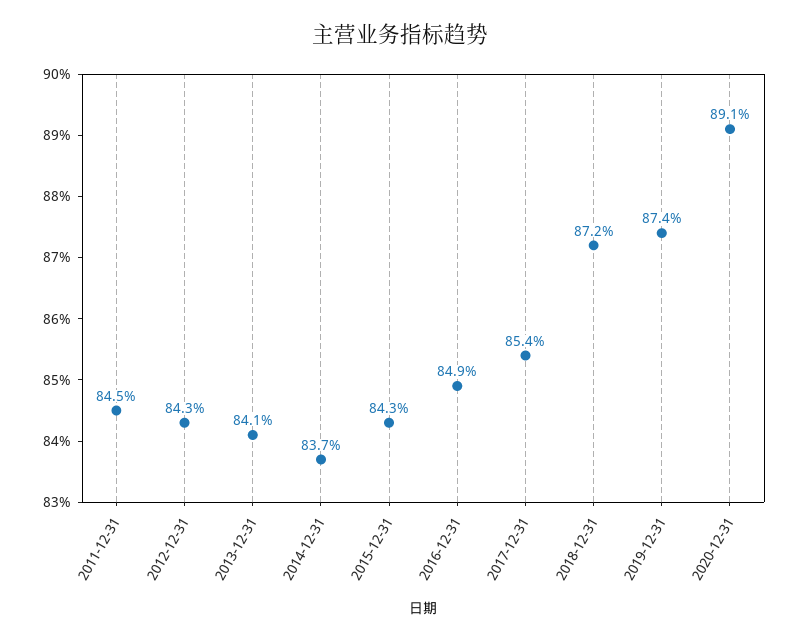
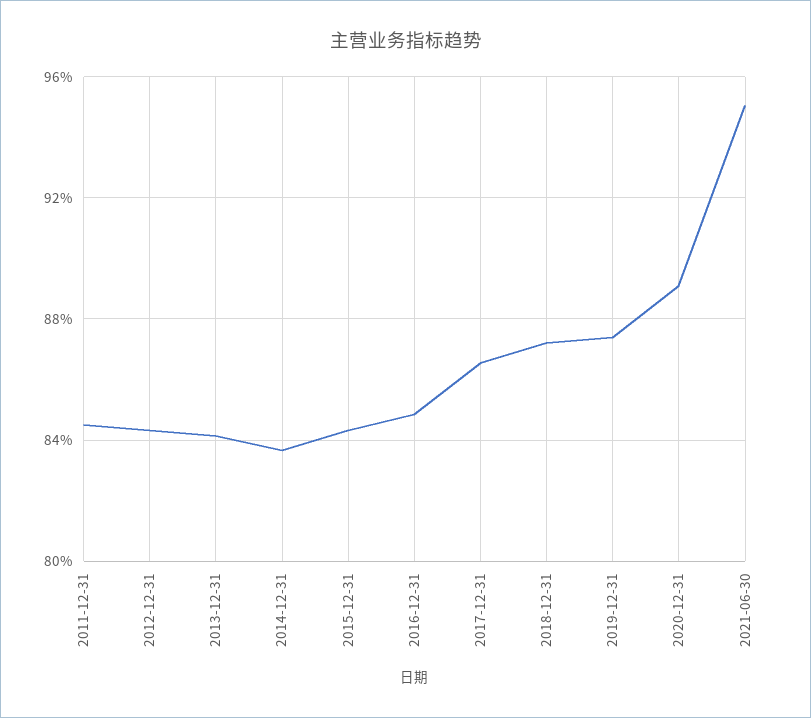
2017-12-31: 85.4 -> 86.5
2021-06-30: none -> 95

